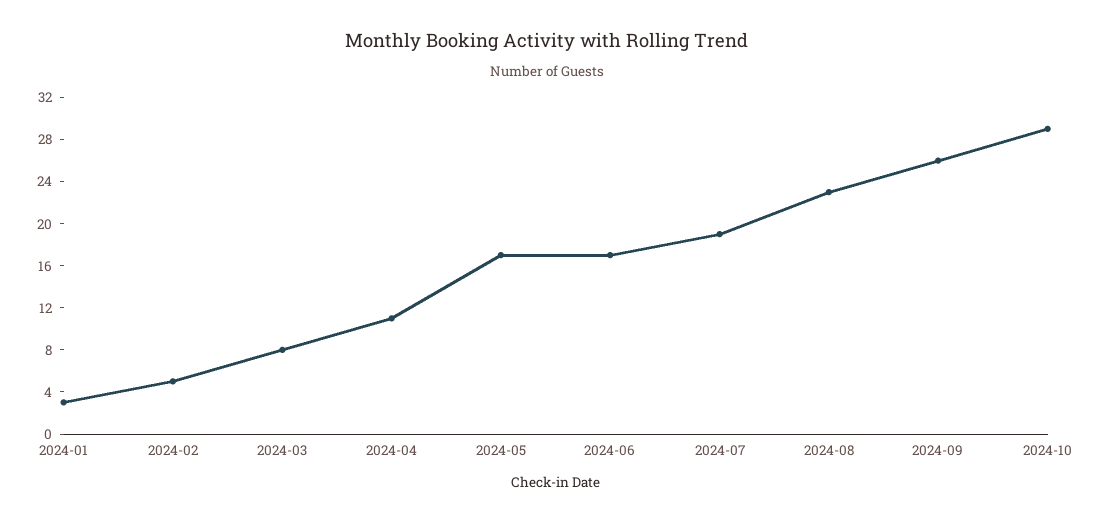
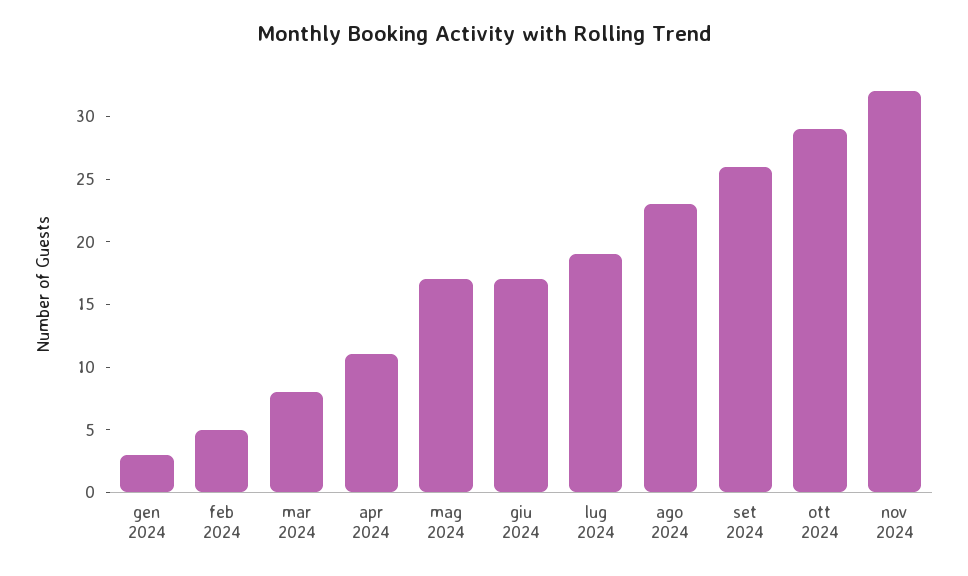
nov 2024: none -> 32

